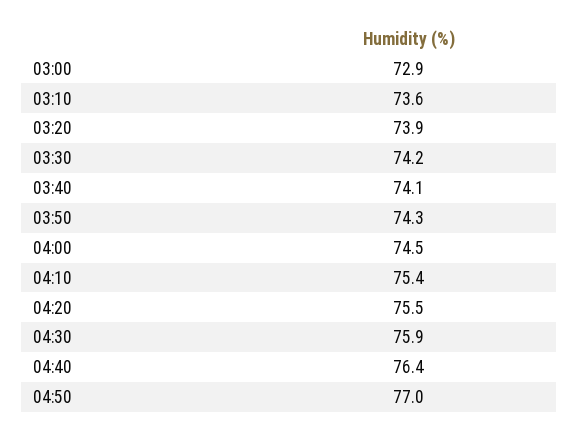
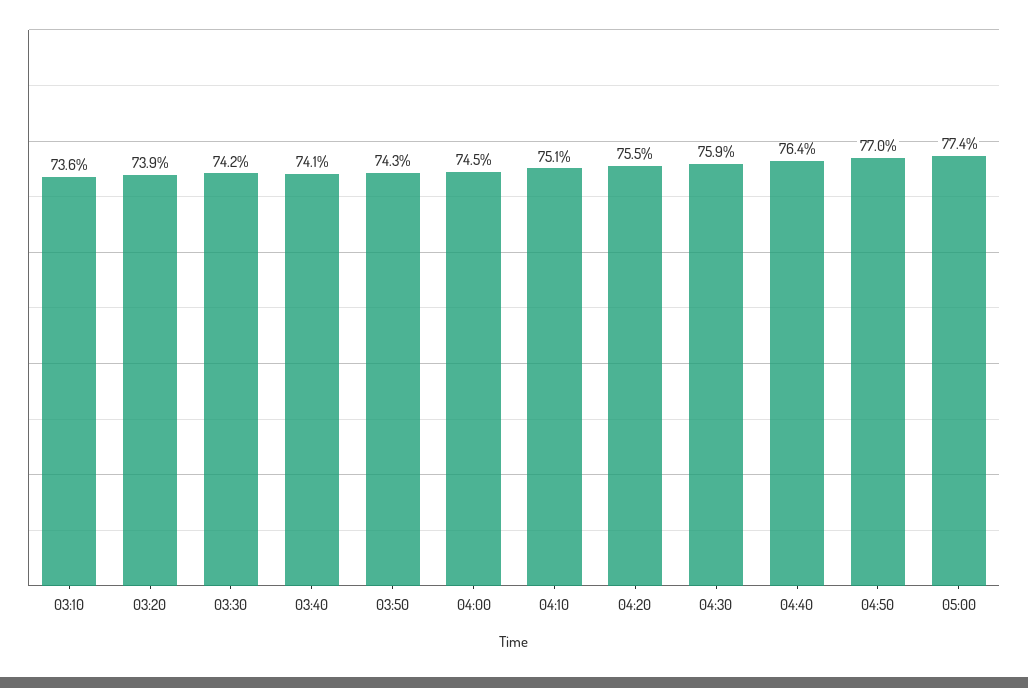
03:00: 72.9 -> none
04:10: 75.4 -> 75.1
05:00: none -> 77.4

